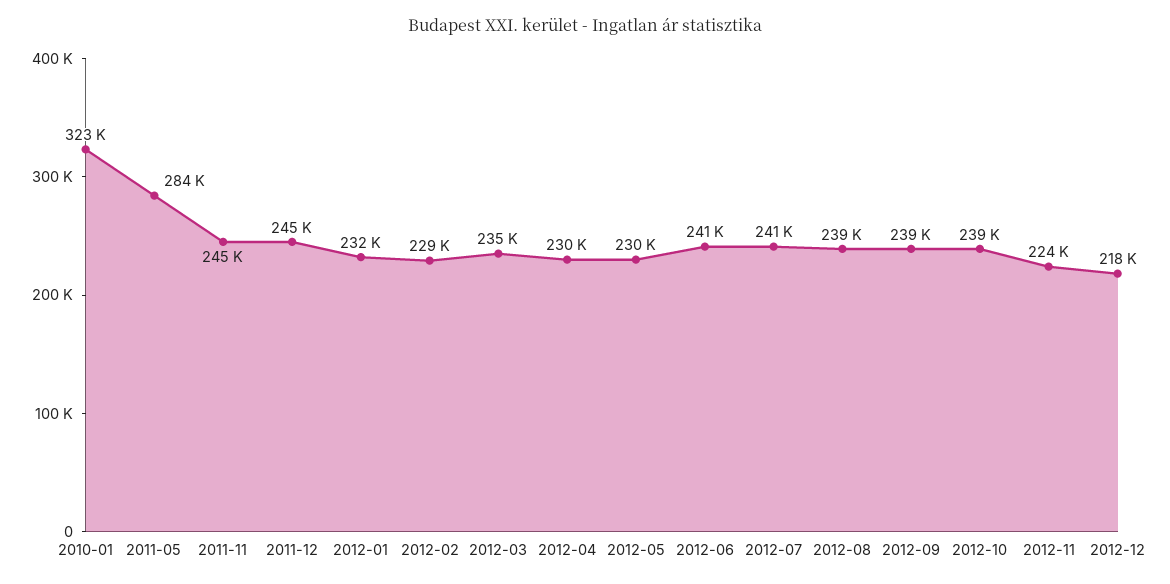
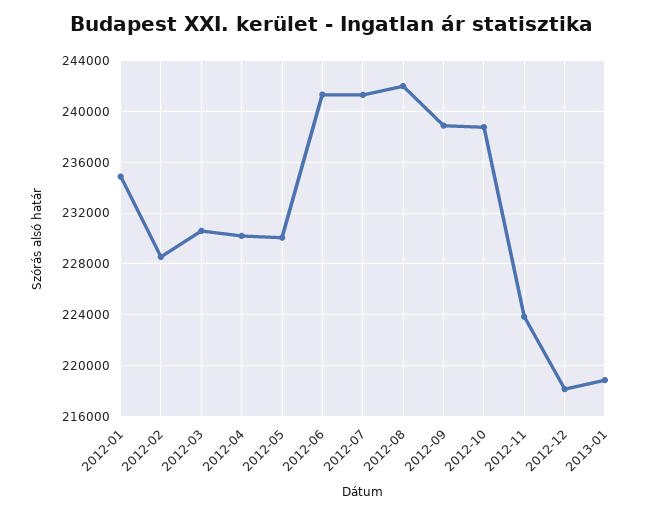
2010-01: 323000 -> none
2011-05: 284000 -> none
2011-11: 245000 -> none
2011-12: 245000 -> none
2012-01: 232000 -> 235000
2012-03: 235000 -> 230500
2012-08: 239000 -> 242000
2013-01: none -> 219000

